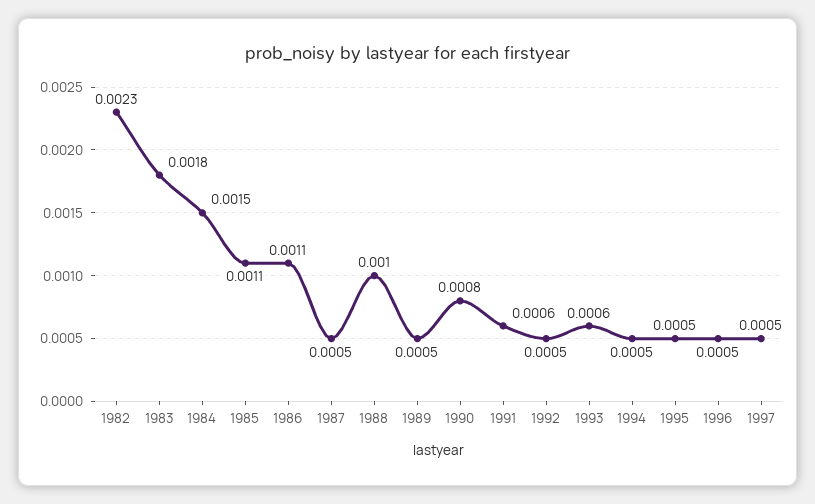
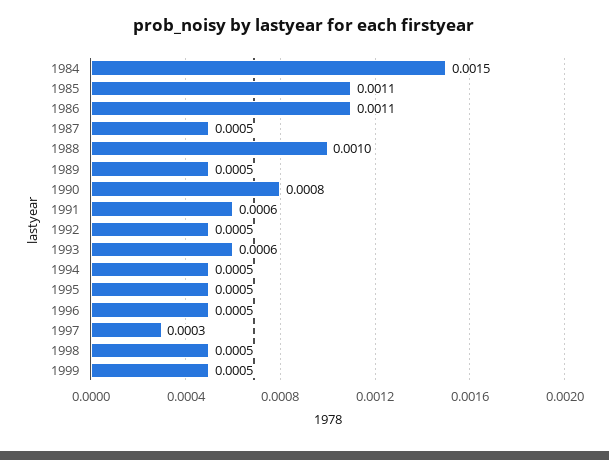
1982: 0.0023 -> none
1983: 0.0018 -> none
1997: 0.0005 -> 0.0003
1998: none -> 0.0005
1999: none -> 0.0005

